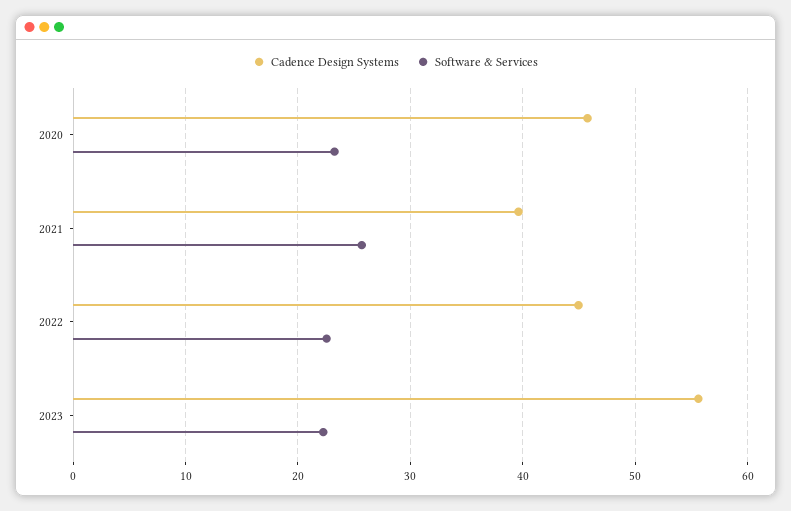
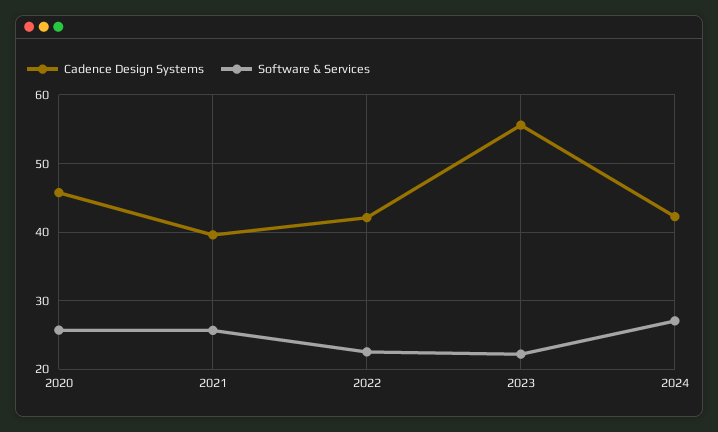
Software & Services, 2020: 23 -> 26
Cadence Design Systems, 2022: 45 -> 42
Cadence Design Systems, 2024: none -> 42
Software & Services, 2024: none -> 27

